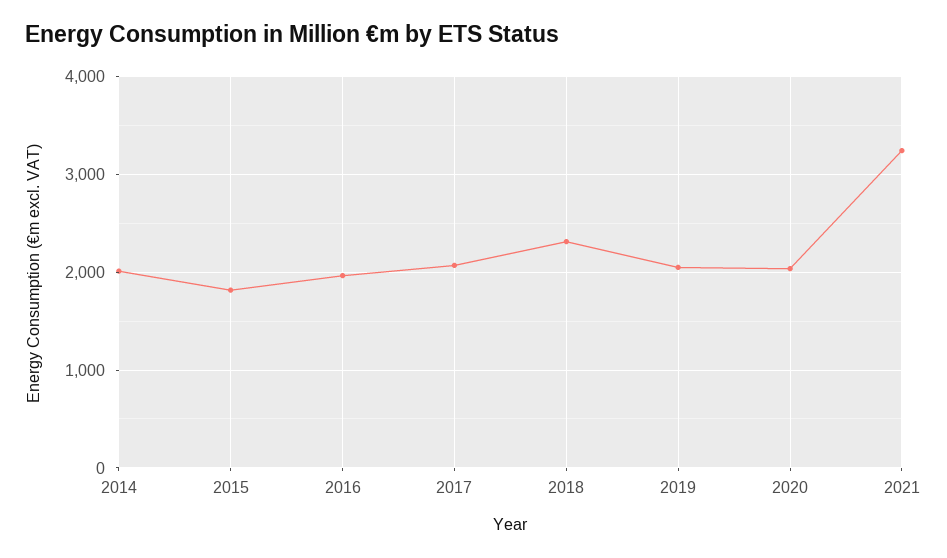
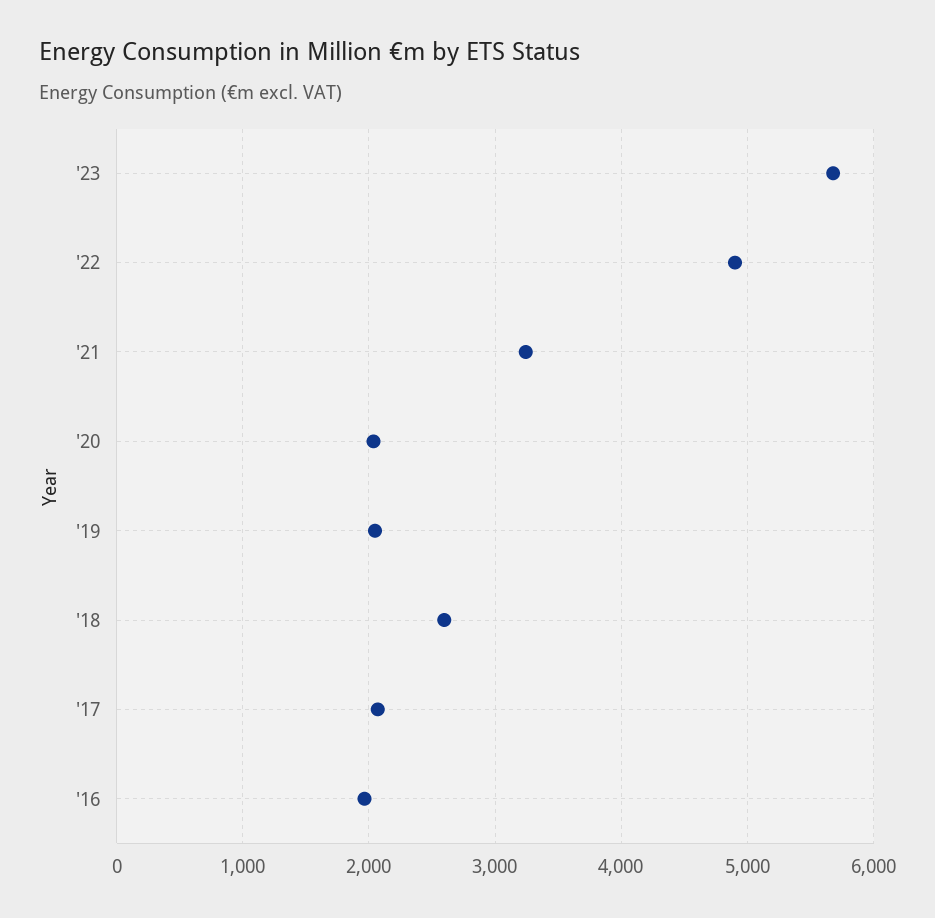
2014: 2000 -> none
2015: 1800 -> none
2018: 2300 -> 2600
'23: none -> 5700
'22: none -> 4900

